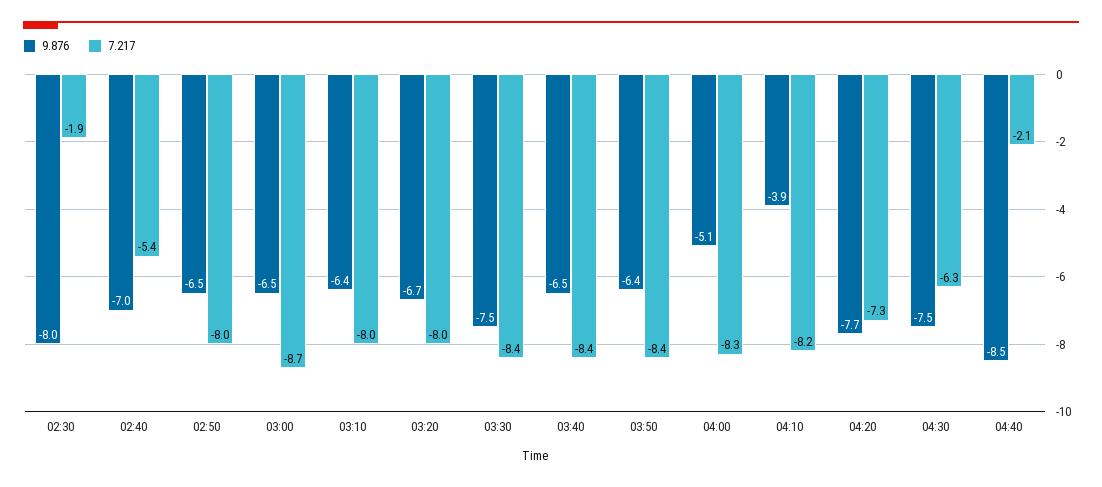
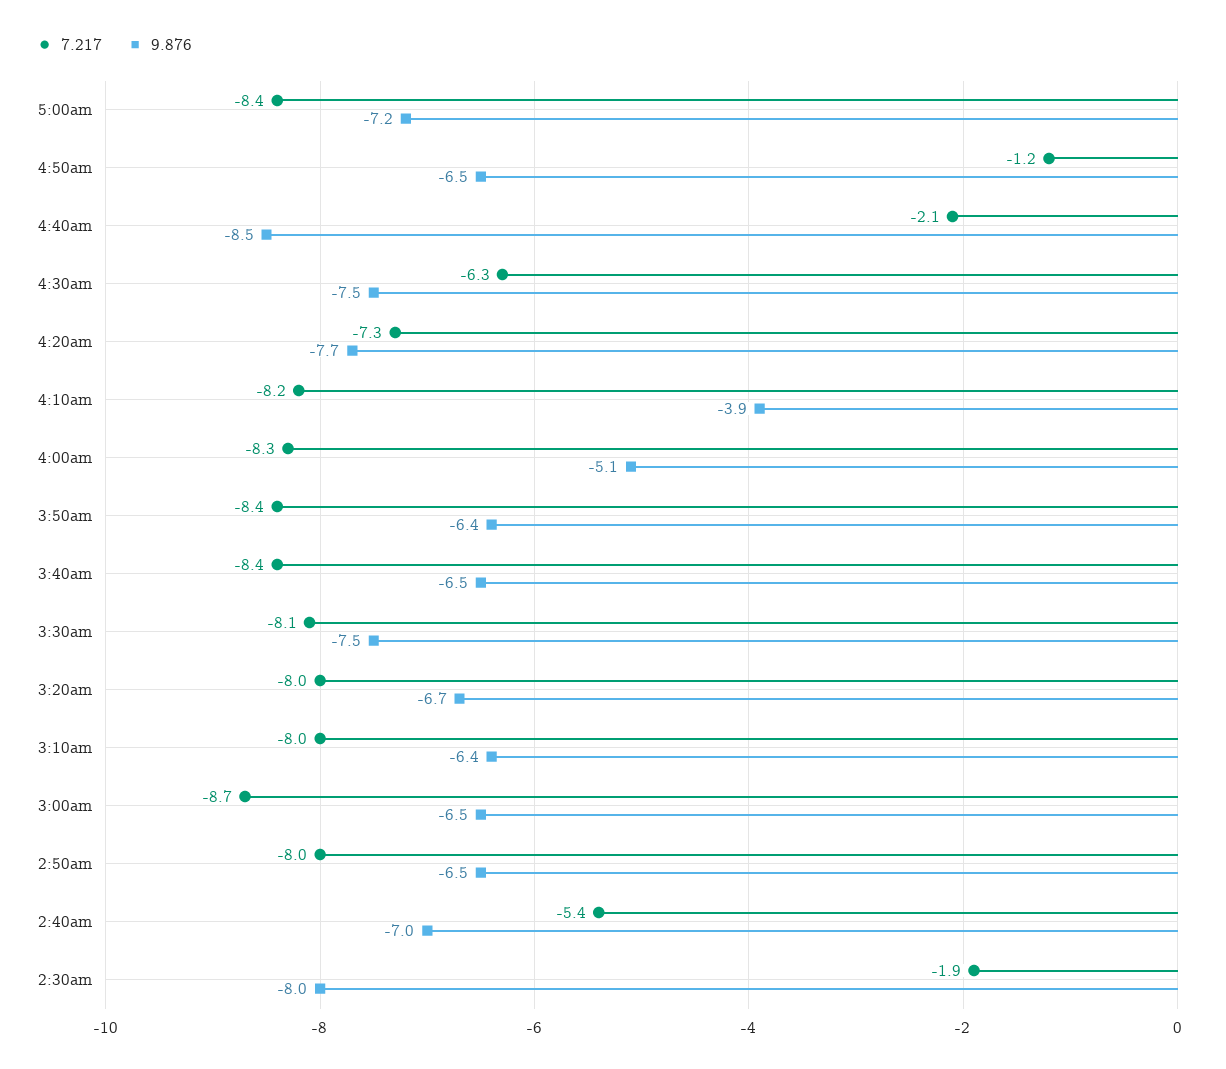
7.217, 03:30: -8.4 -> -8.1
7.217, 5:00am: none -> -8.4
9.876, 5:00am: none -> -7.2
7.217, 4:50am: none -> -1.2
9.876, 4:50am: none -> -6.5

